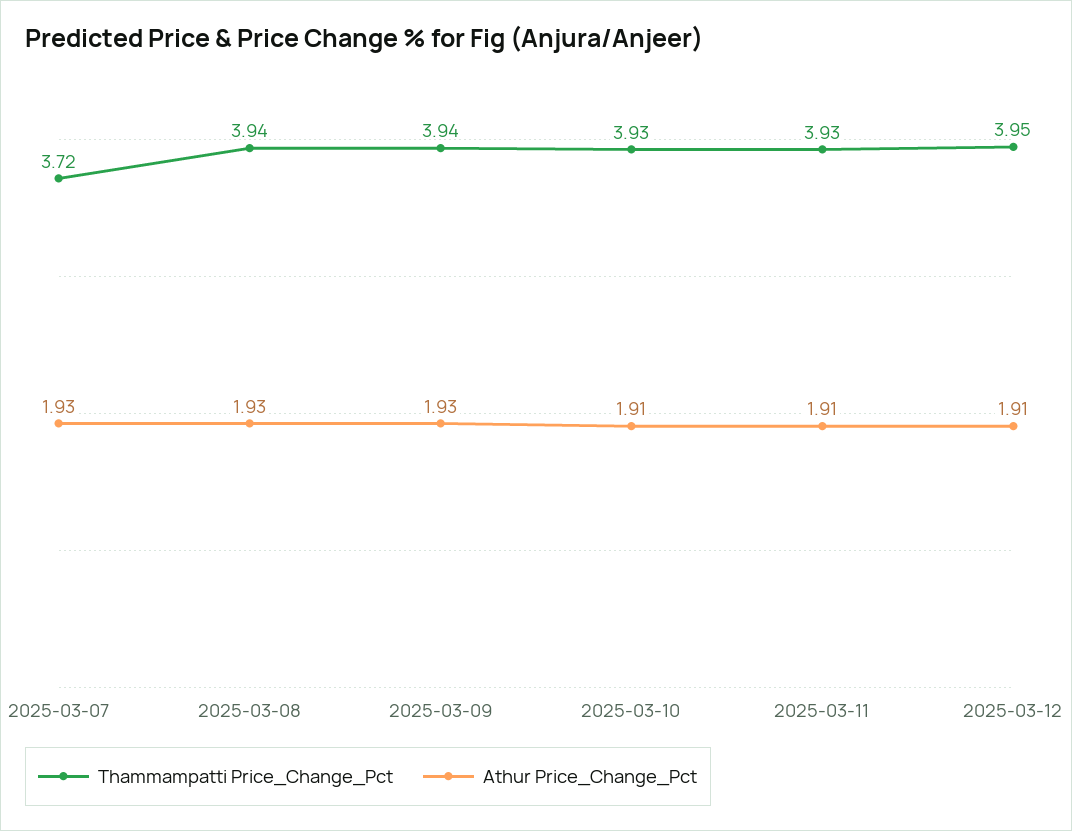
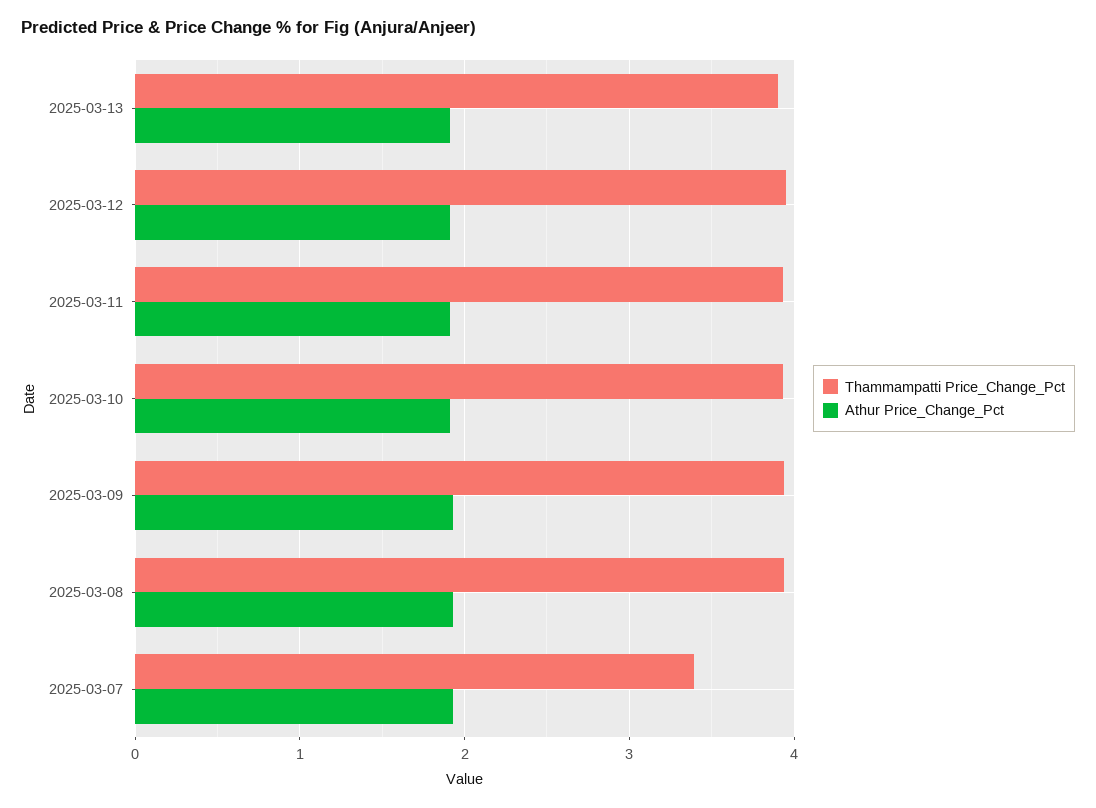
Thammampatti Price_Change_Pct, 2025-03-07: 3.72 -> 3.4
Thammampatti Price_Change_Pct, 2025-03-13: none -> 3.9
Athur Price_Change_Pct, 2025-03-13: none -> 1.9

